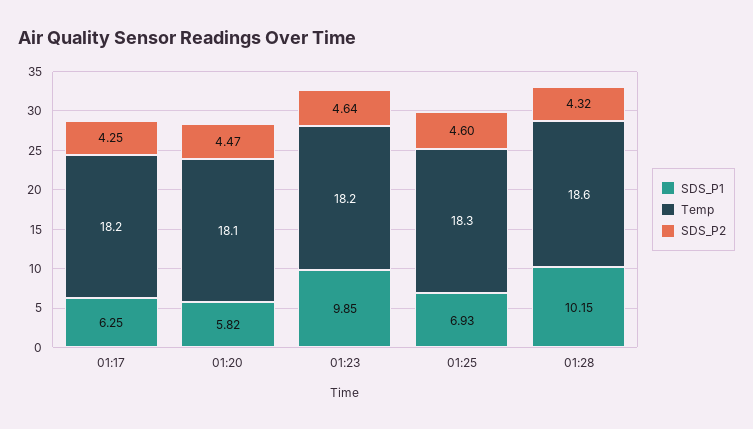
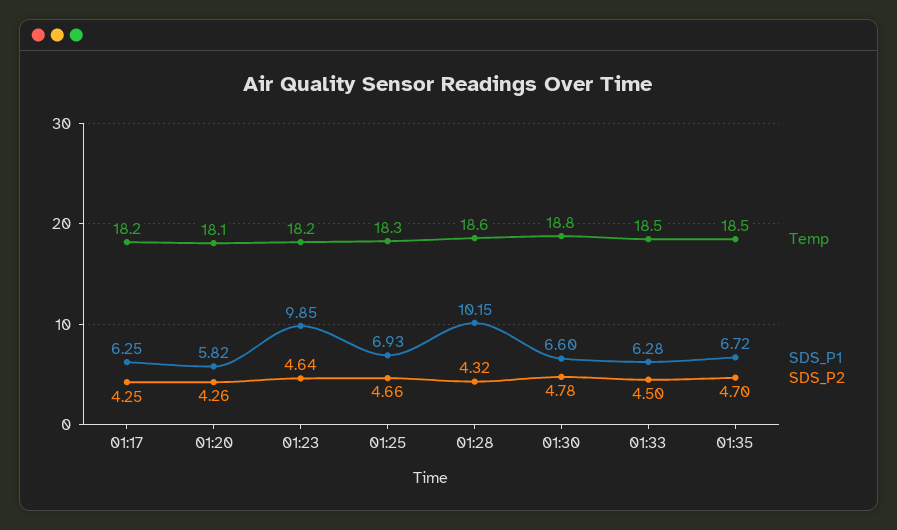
SDS_P2, 01:20: 4.47 -> 4.26
SDS_P2, 01:25: 4.6 -> 4.66
Temp, 01:30: none -> 18.8
SDS_P1, 01:30: none -> 6.6
SDS_P2, 01:30: none -> 4.78
Temp, 01:33: none -> 18.5
SDS_P1, 01:33: none -> 6.28
SDS_P2, 01:33: none -> 4.5
Temp, 01:35: none -> 18.5
SDS_P1, 01:35: none -> 6.72
SDS_P2, 01:35: none -> 4.7

